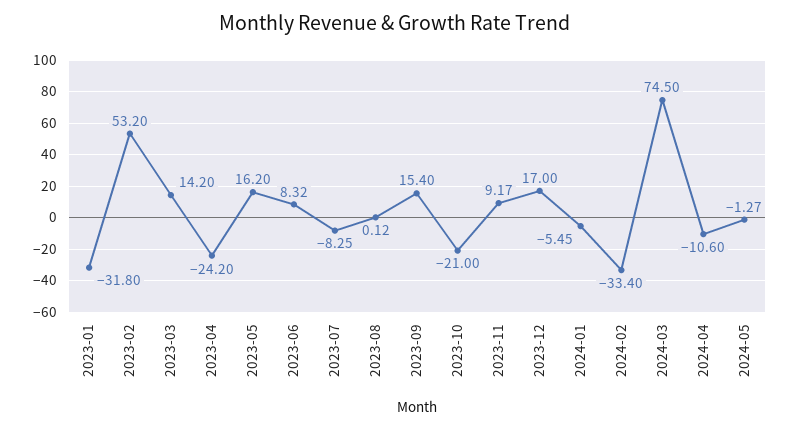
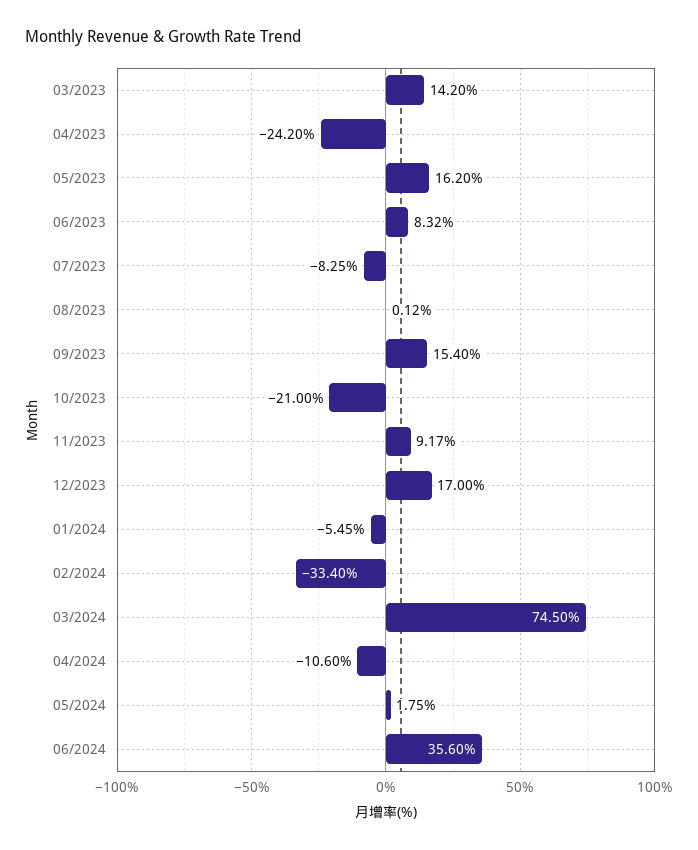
2023-01: -31.8 -> none
2023-02: 53.2 -> none
2024-05: -1.27 -> 1.75
06/2024: none -> 35.6

